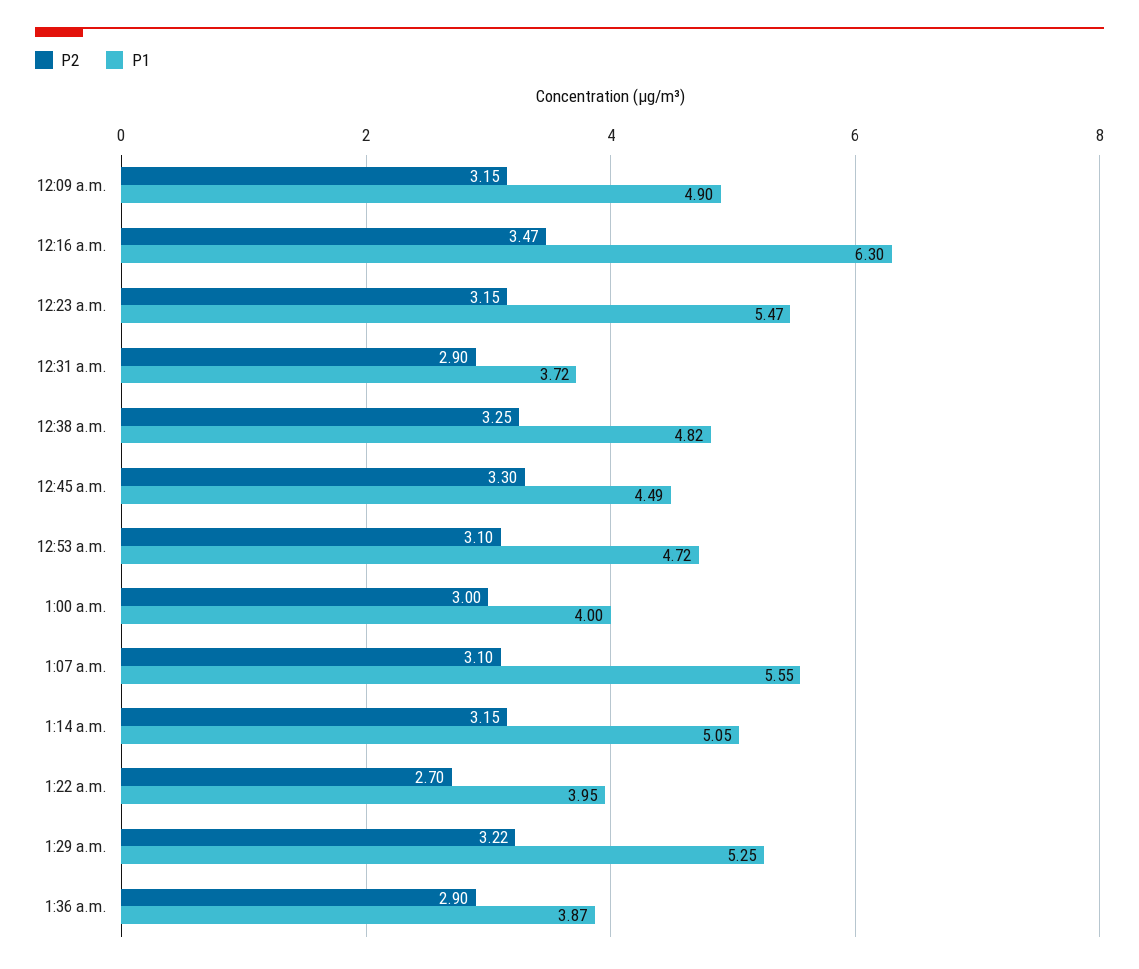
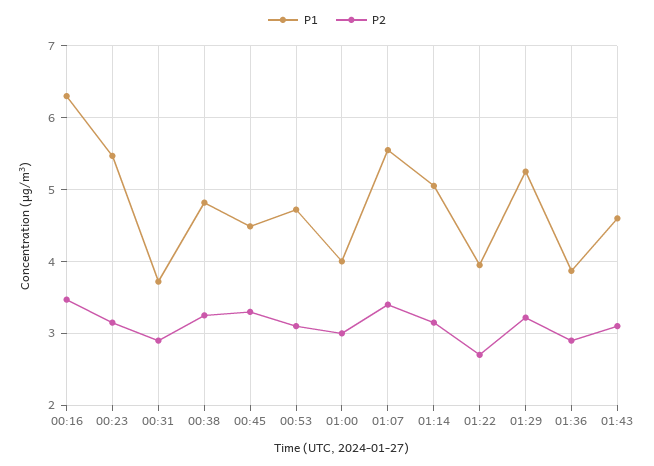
P2, 12:09 a.m.: 3.15 -> none
P1, 12:09 a.m.: 4.9 -> none
P2, 1:07 a.m.: 3.1 -> 3.4
P1, 01:43: none -> 4.6
P2, 01:43: none -> 3.1

